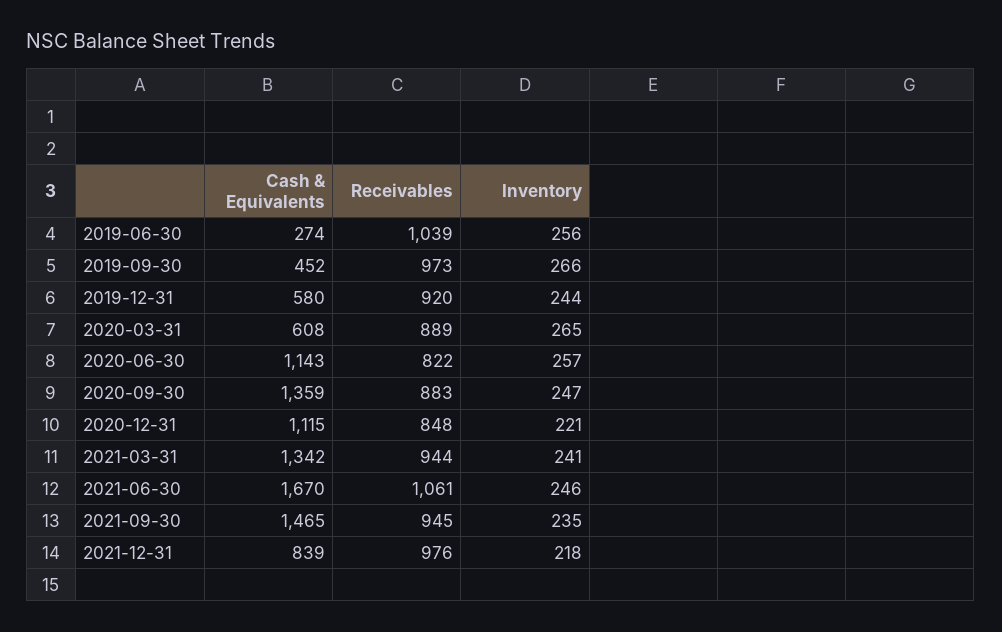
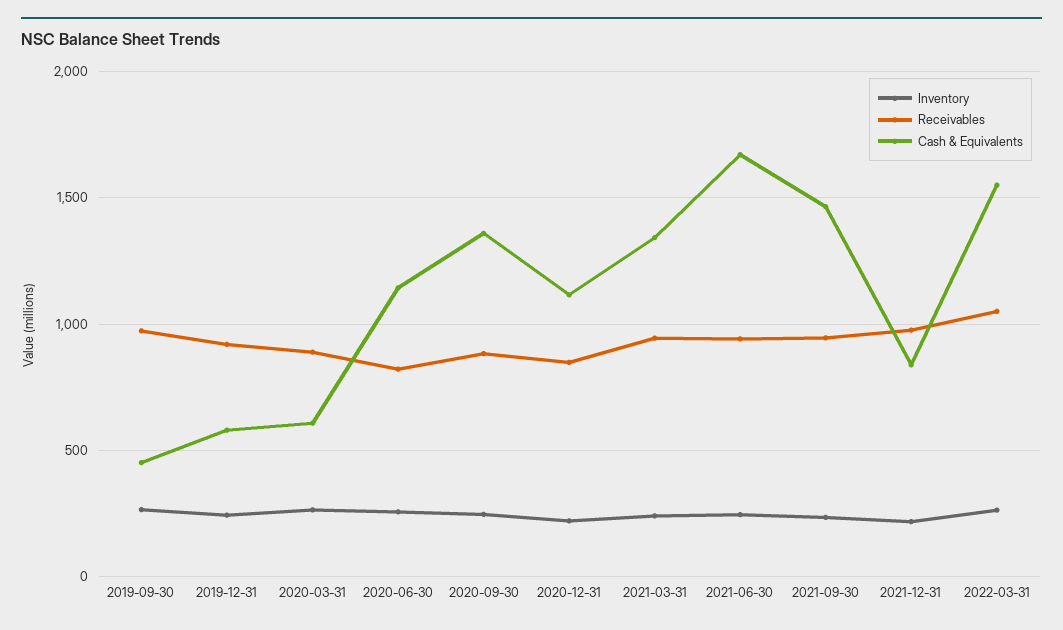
Cash & Equivalents, 2019-06-30: 274 -> none
Receivables, 2019-06-30: 1039 -> none
Inventory, 2019-06-30: 256 -> none
Receivables, 2021-06-30: 1061 -> 950
Inventory, 2022-03-31: none -> 250
Receivables, 2022-03-31: none -> 1050
Cash & Equivalents, 2022-03-31: none -> 1550

